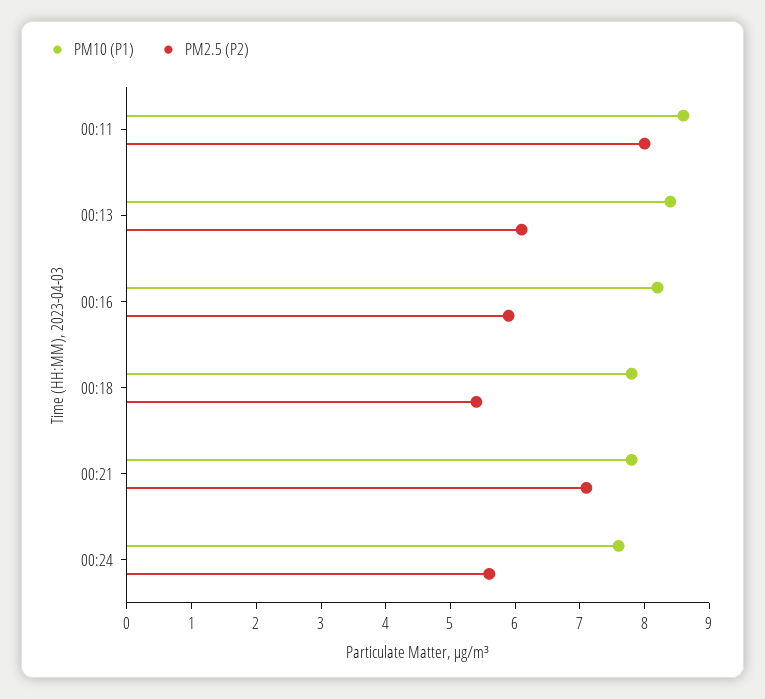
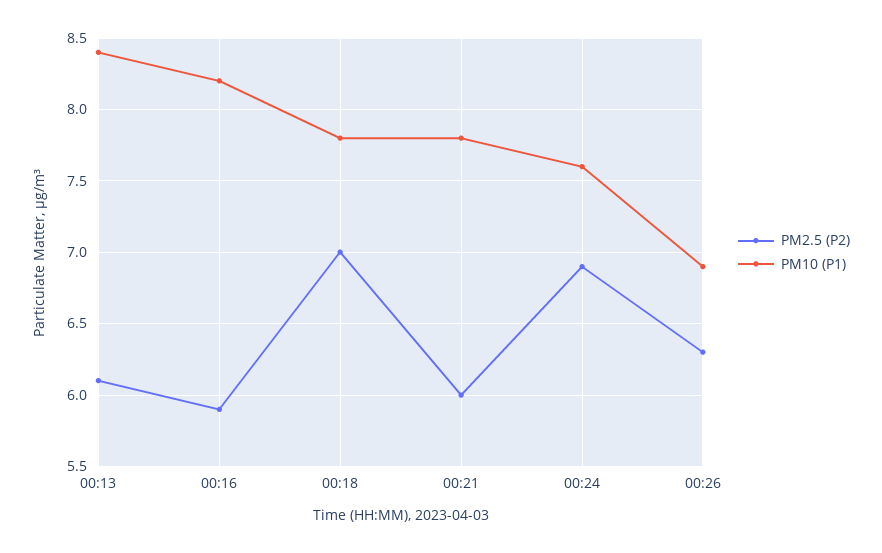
PM10 (P1), 00:11: 8.5 -> none
PM2.5 (P2), 00:11: 8 -> none
PM2.5 (P2), 00:18: 5.5 -> 7
PM2.5 (P2), 00:21: 7 -> 6
PM2.5 (P2), 00:24: 5.5 -> 6.9
PM2.5 (P2), 00:26: none -> 6.3
PM10 (P1), 00:26: none -> 6.9

